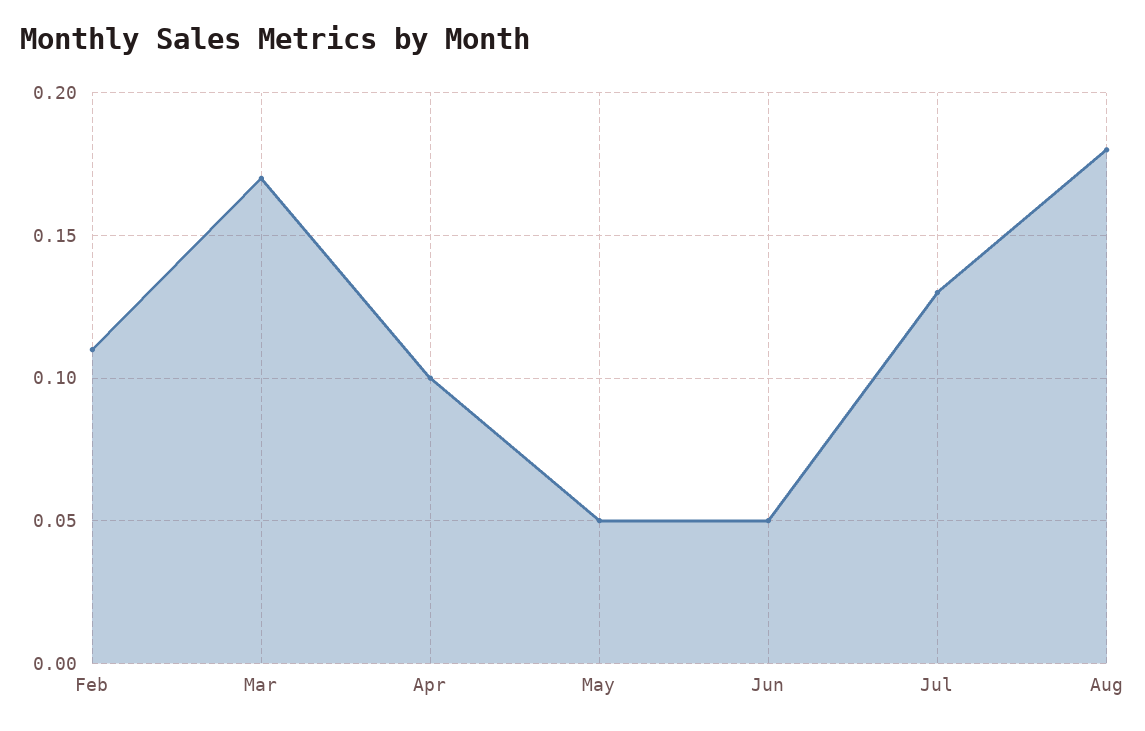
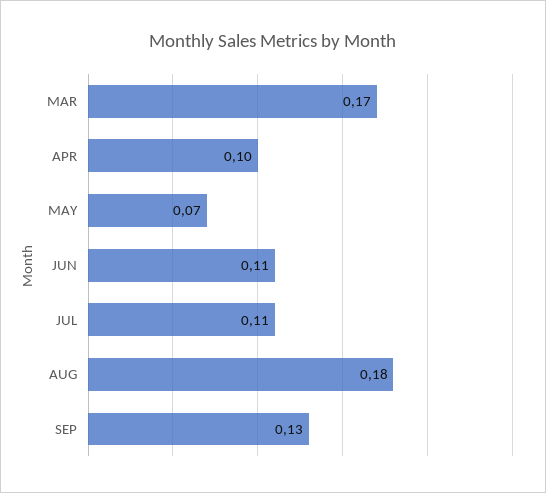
Feb: 0.11 -> none
May: 0.05 -> 0.07
Jun: 0.05 -> 0.11
Jul: 0.13 -> 0.11
SEP: none -> 0.13

